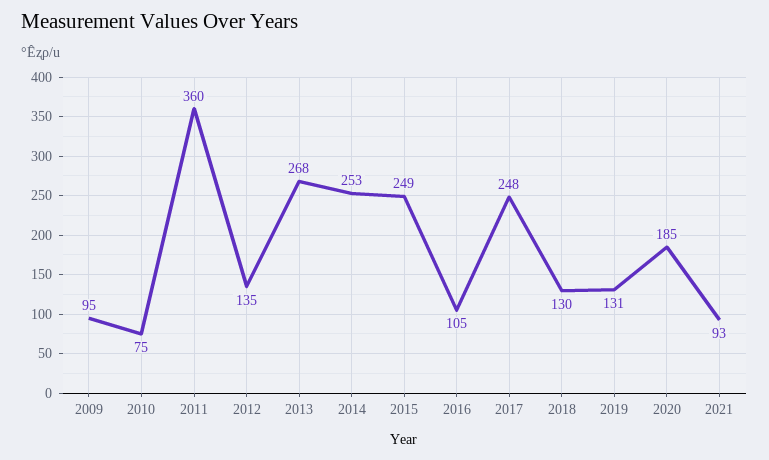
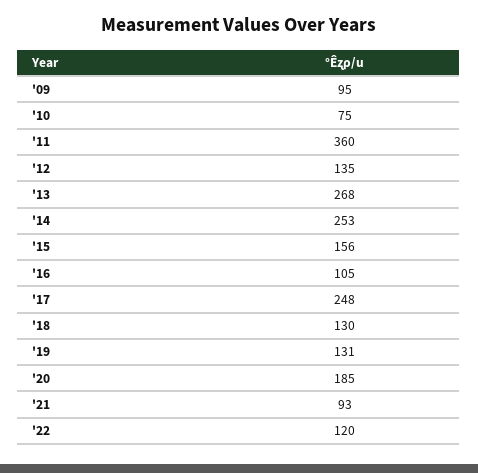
2015: 249 -> 156
'22: none -> 120

